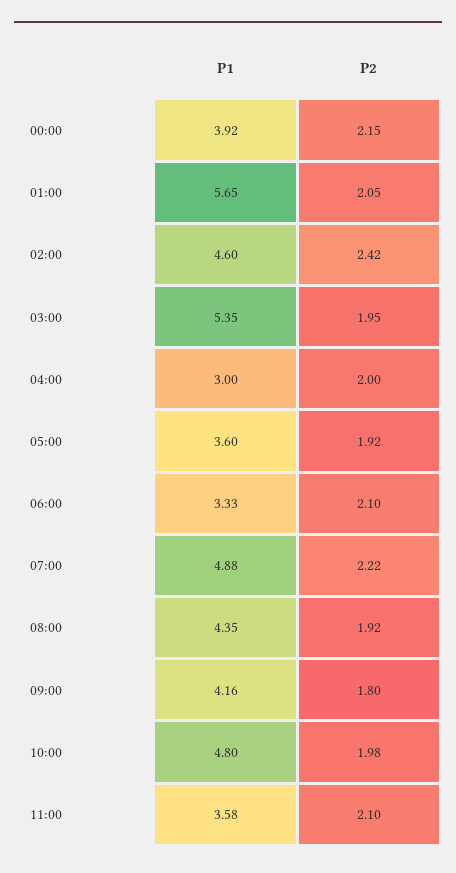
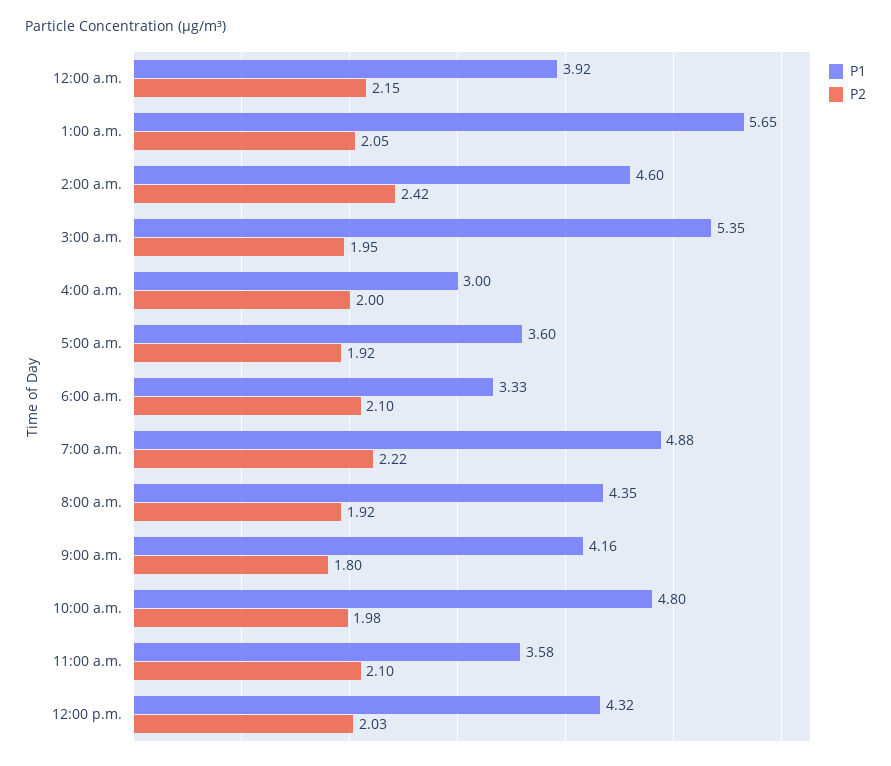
P1, 12:00 p.m.: none -> 4.32
P2, 12:00 p.m.: none -> 2.03

